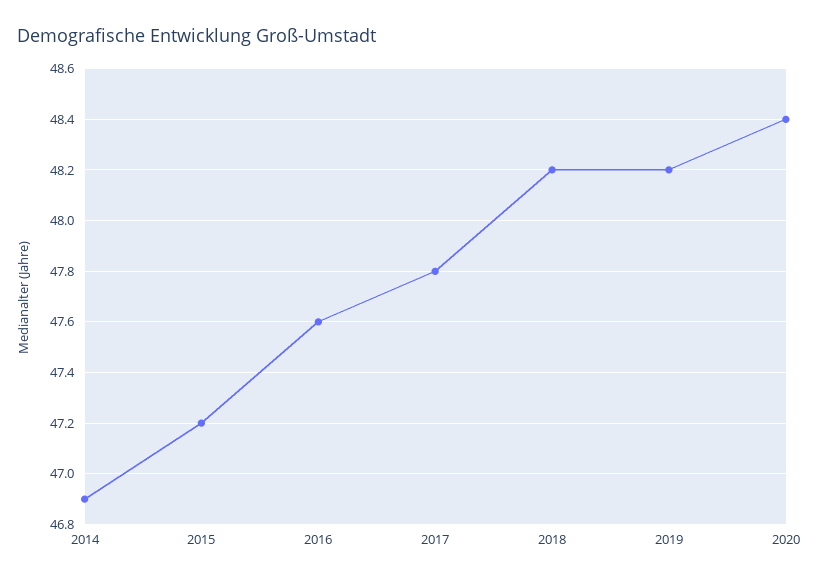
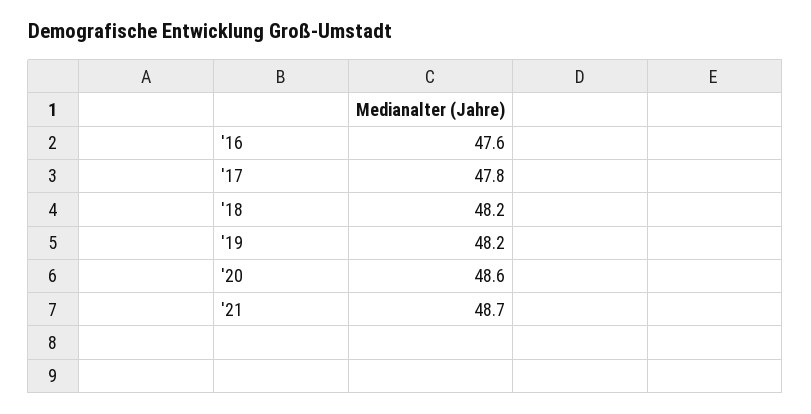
2014: 46.9 -> none
2015: 47.2 -> none
2020: 48.4 -> 48.6
'21: none -> 48.7

